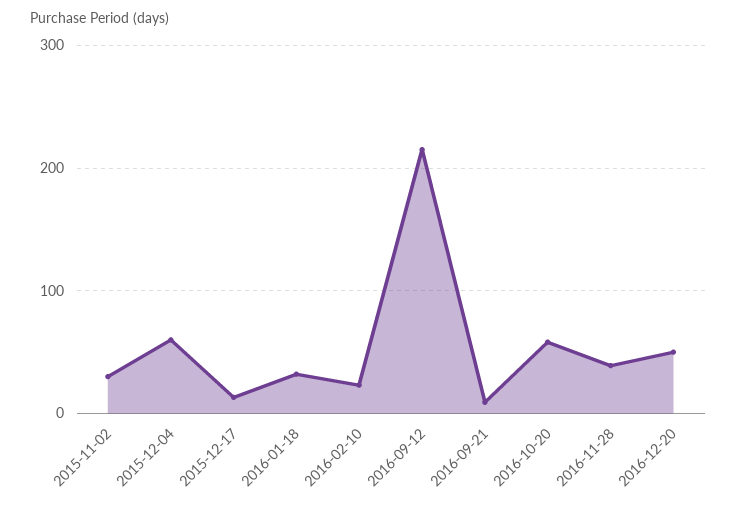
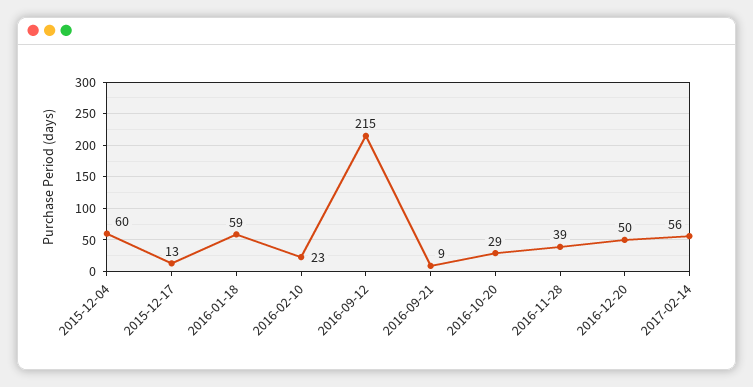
2015-11-02: 30 -> none
2016-01-18: 30 -> 59
2016-10-20: 60 -> 29
2017-02-14: none -> 56

